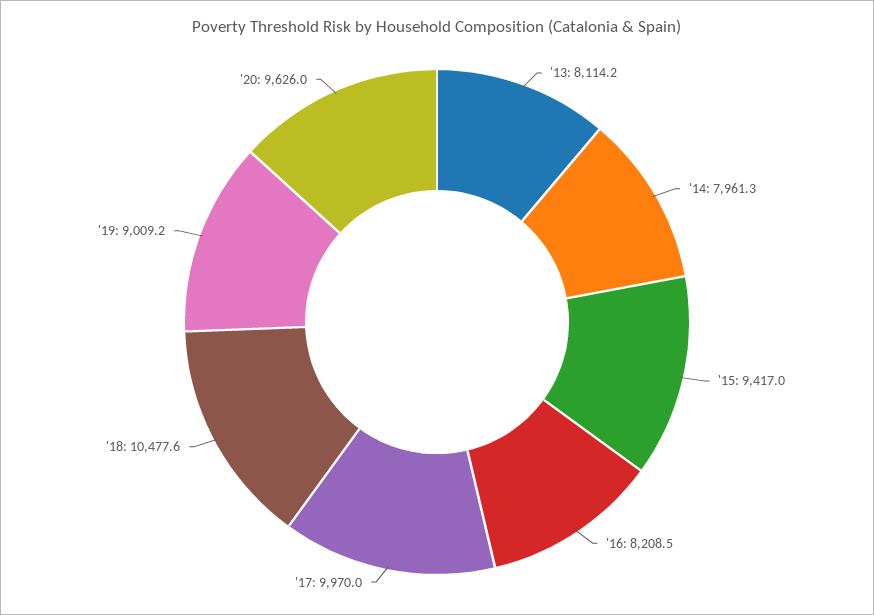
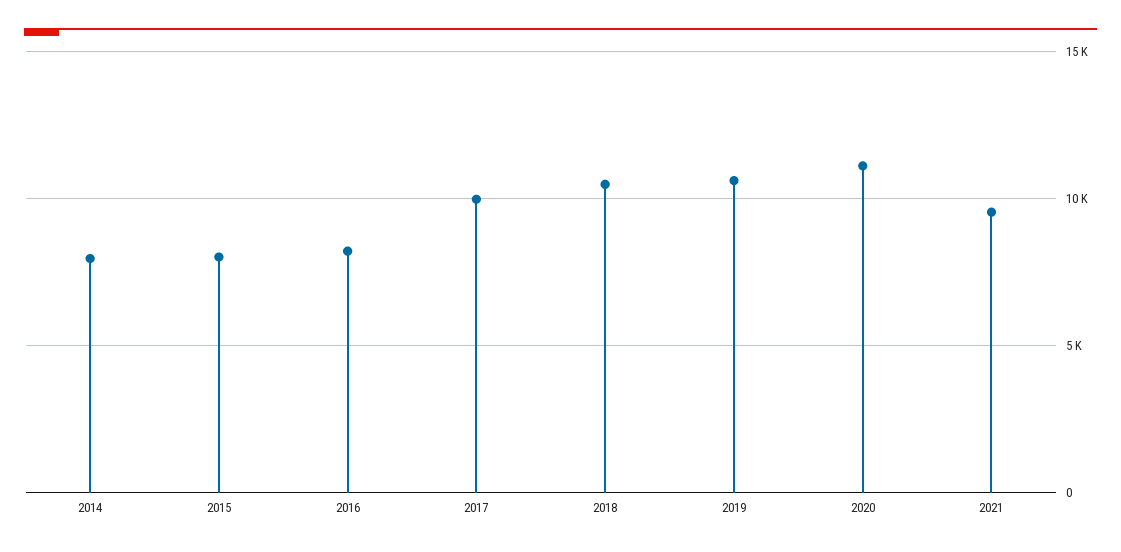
'13: 8114.2 -> none
'15: 9417 -> 8000
'19: 9009.2 -> 10500
'20: 9626 -> 11000
2021: none -> 9500

